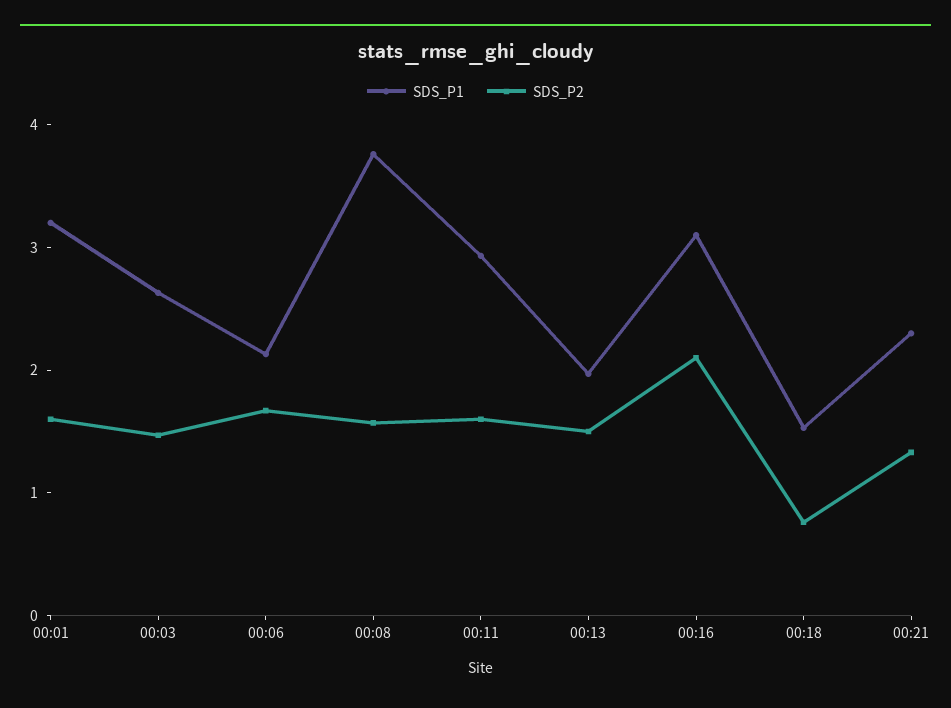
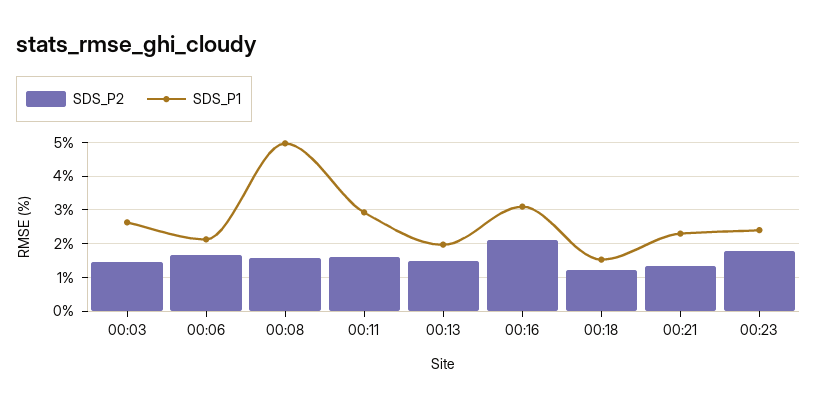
SDS_P1, 00:01: 3.2 -> none
SDS_P2, 00:01: 1.6 -> none
SDS_P1, 00:08: 3.8 -> 5
SDS_P2, 00:18: 0.8 -> 1.2
SDS_P2, 00:23: none -> 1.8
SDS_P1, 00:23: none -> 2.4

